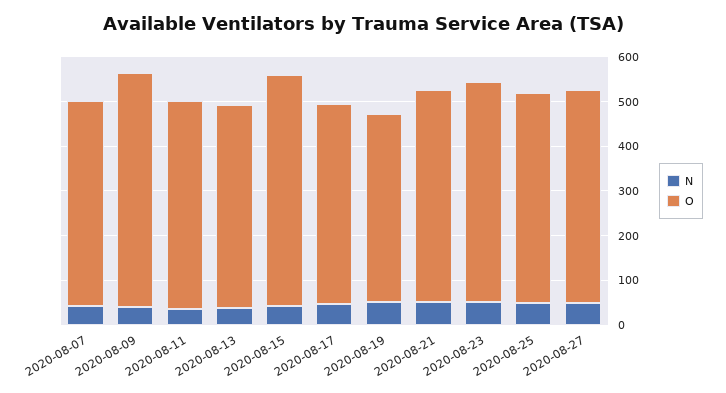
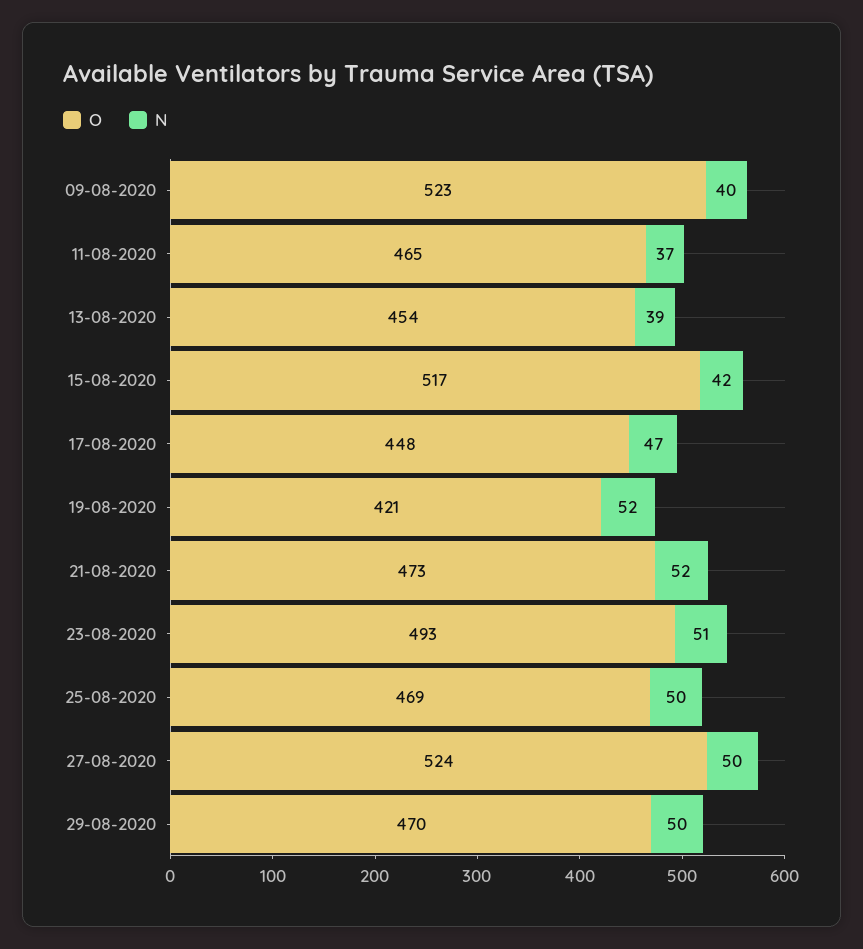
N, 2020-08-07: 40 -> none
O, 2020-08-07: 460 -> none
O, 2020-08-27: 480 -> 524
O, 29-08-2020: none -> 470
N, 29-08-2020: none -> 50

